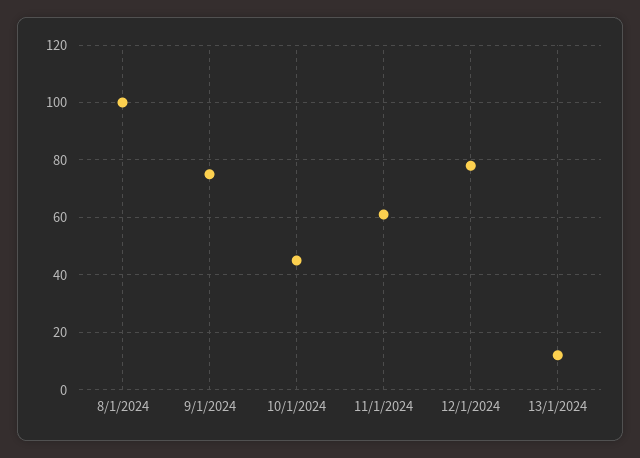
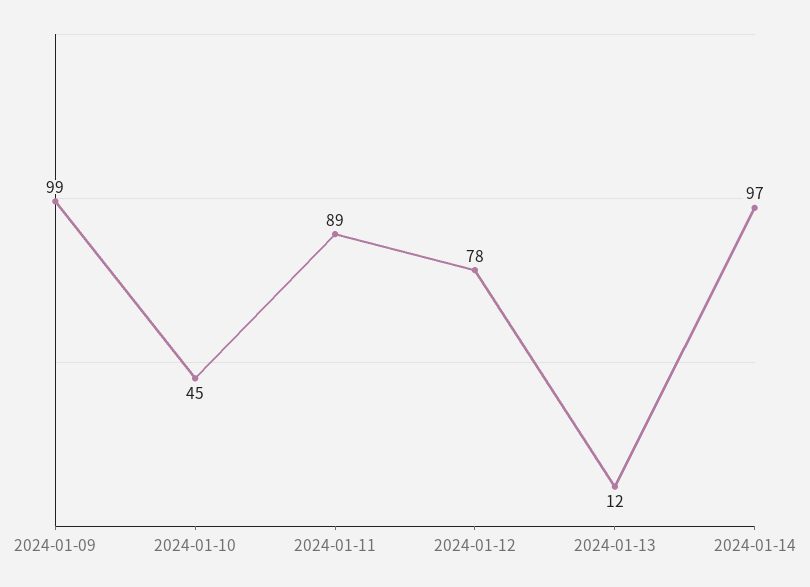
8/1/2024: 100 -> none
9/1/2024: 75 -> 99
11/1/2024: 60 -> 89
2024-01-14: none -> 97

